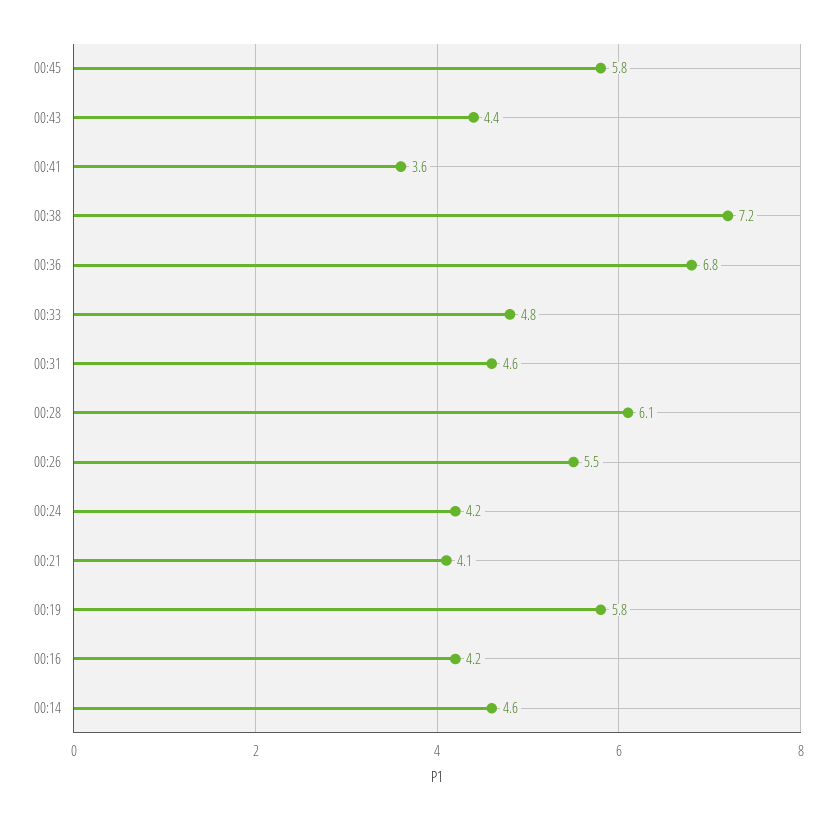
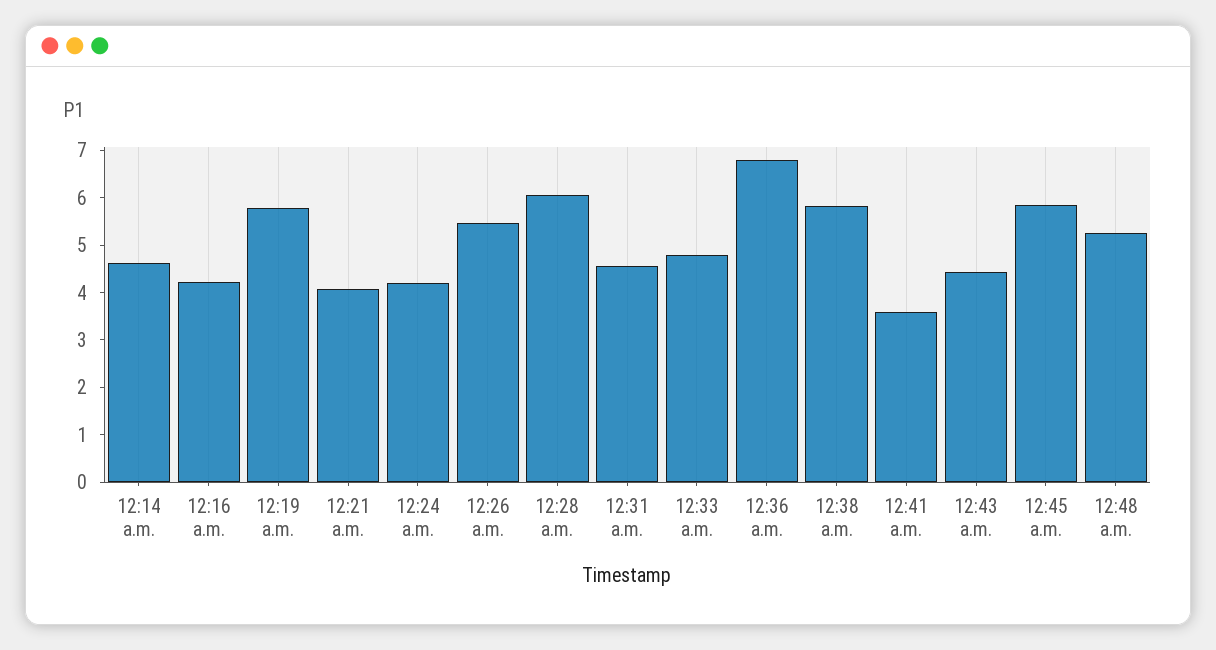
00:38: 7.2 -> 5.8
12:48 a.m.: none -> 5.2

